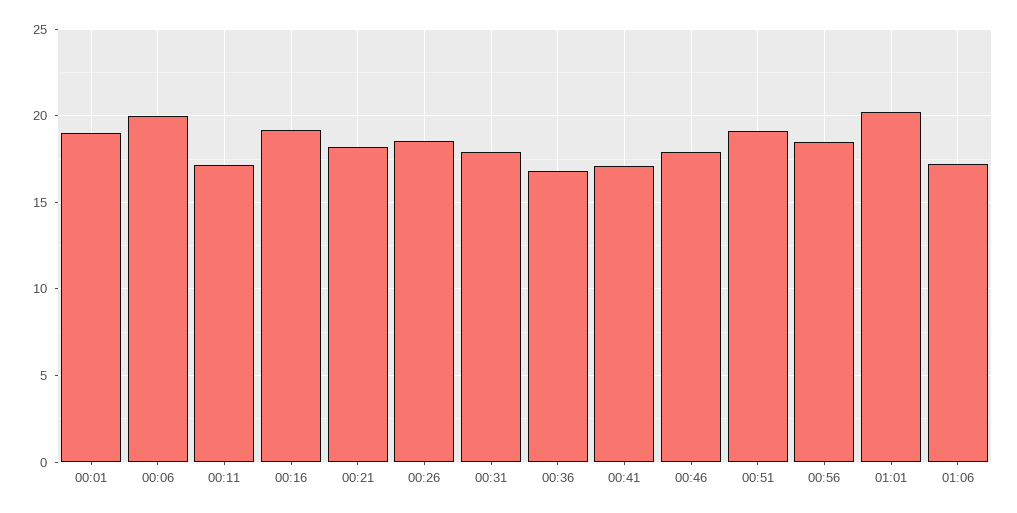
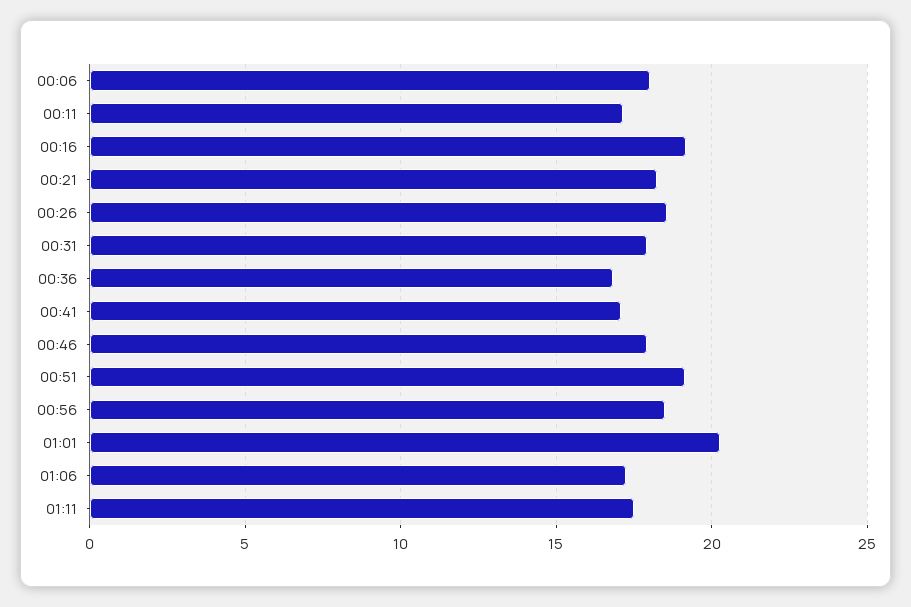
00:01: 19 -> none
00:06: 20 -> 18
01:11: none -> 17.5

